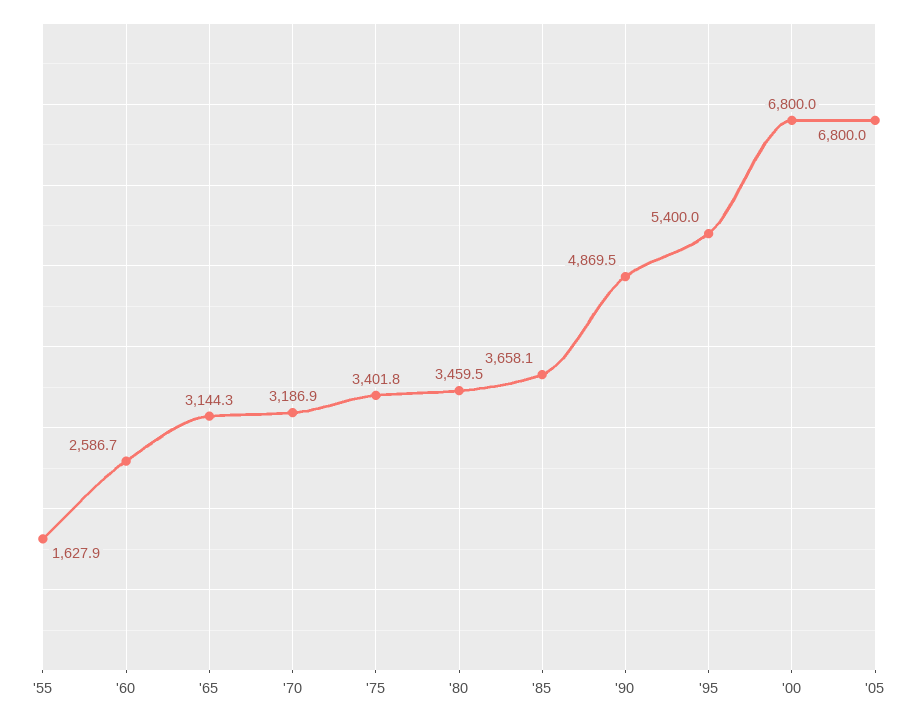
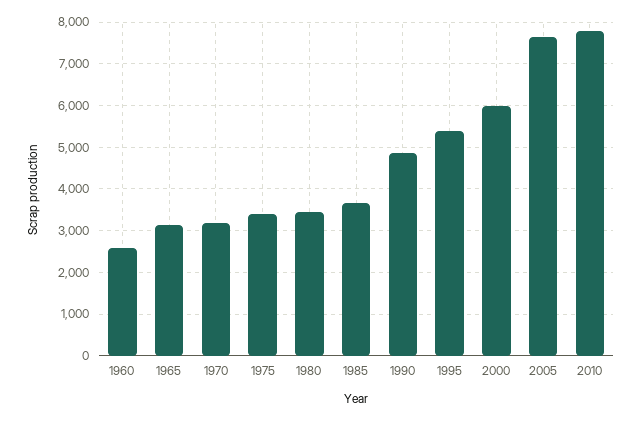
'55: 1627.9 -> none
'00: 6800 -> 6000
'05: 6800 -> 7600
2010: none -> 7800

